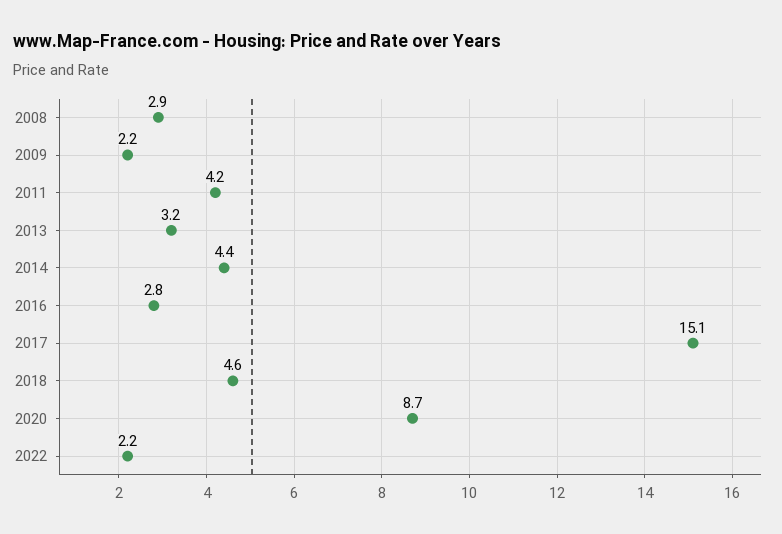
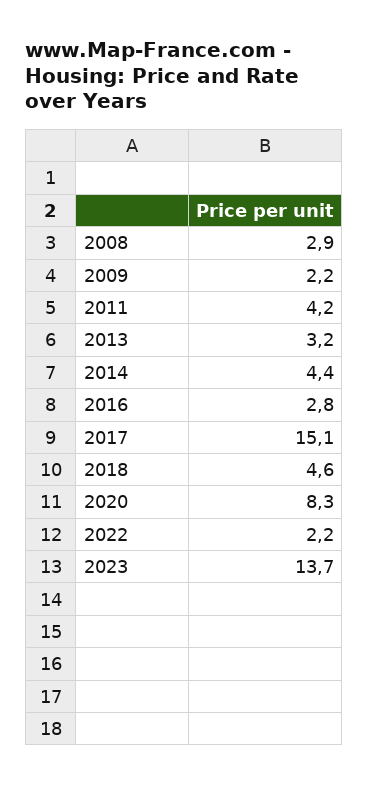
2020: 8.7 -> 8.3
2023: none -> 13.7

